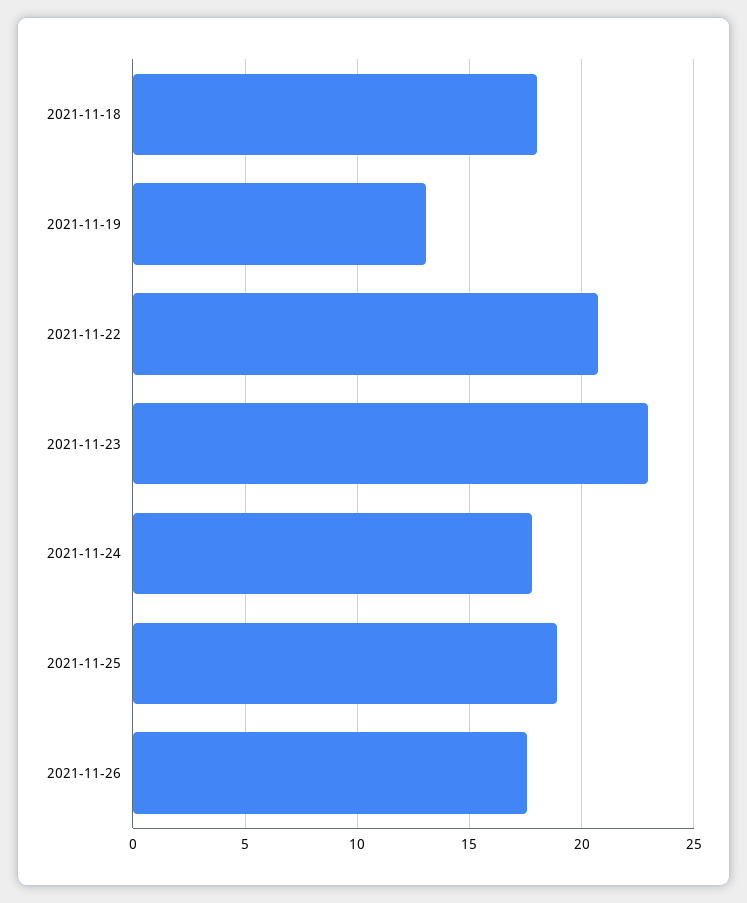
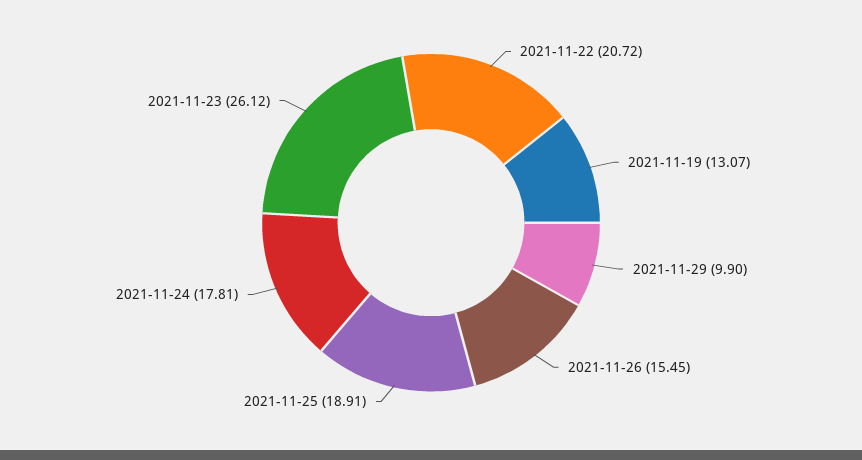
2021-11-18: 18 -> none
2021-11-23: 23 -> 26.12
2021-11-26: 17.5 -> 15.45
2021-11-29: none -> 9.9

